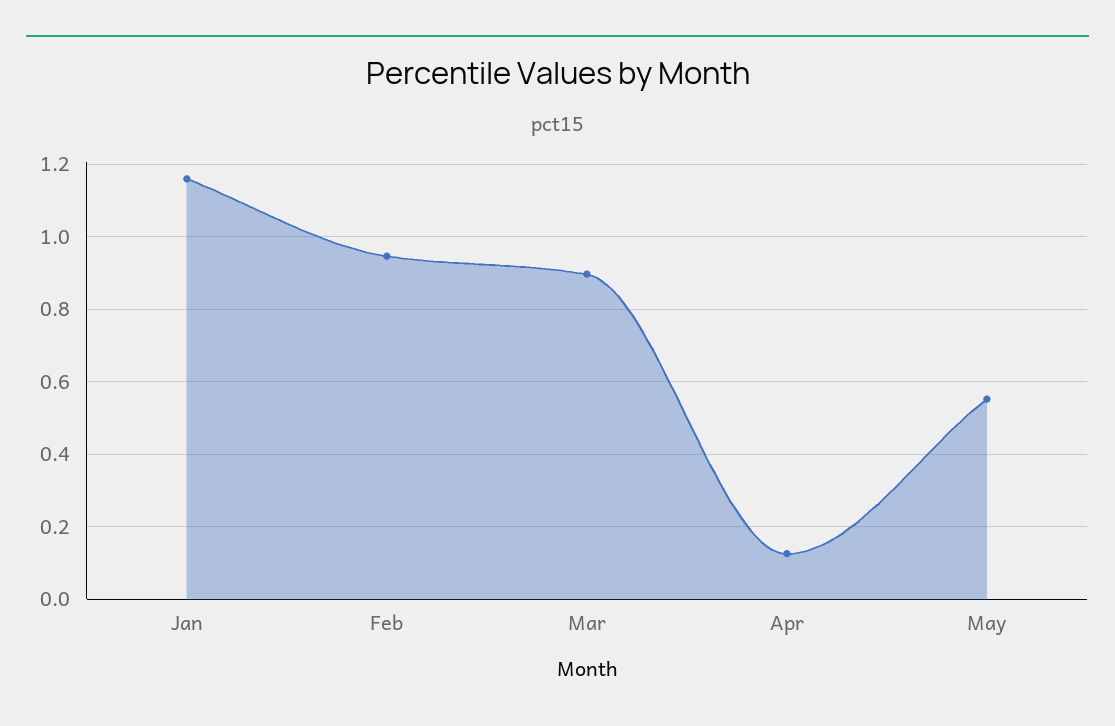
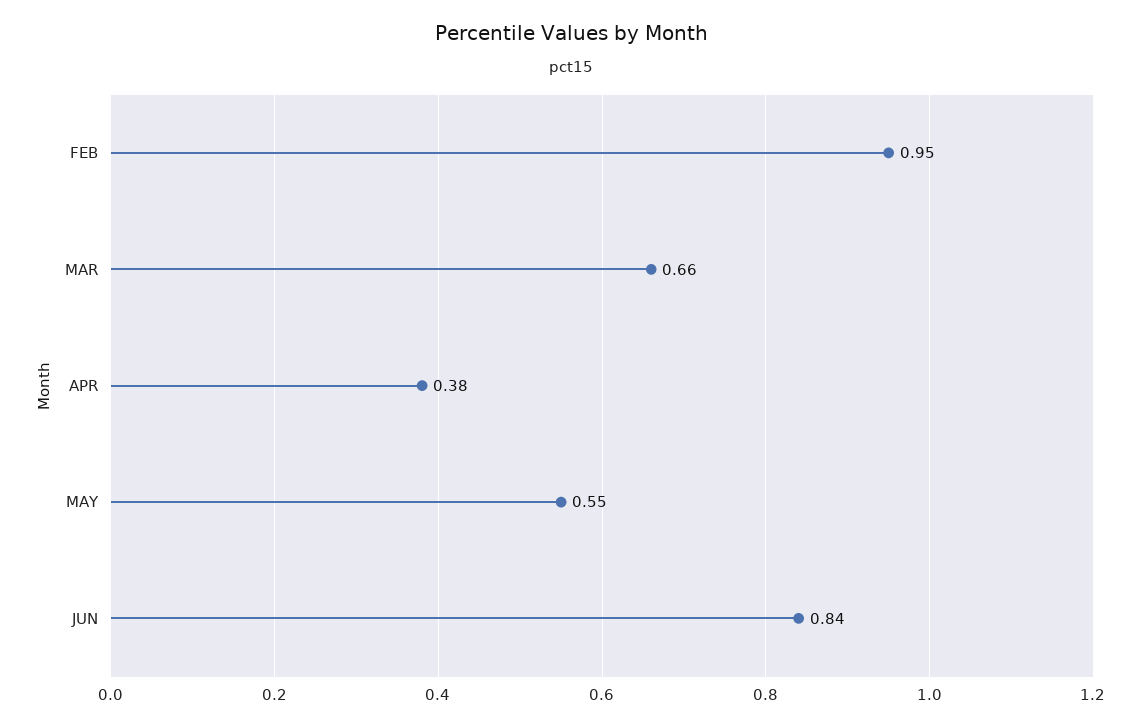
Jan: 1.16 -> none
Mar: 0.9 -> 0.66
Apr: 0.12 -> 0.38
JUN: none -> 0.84

